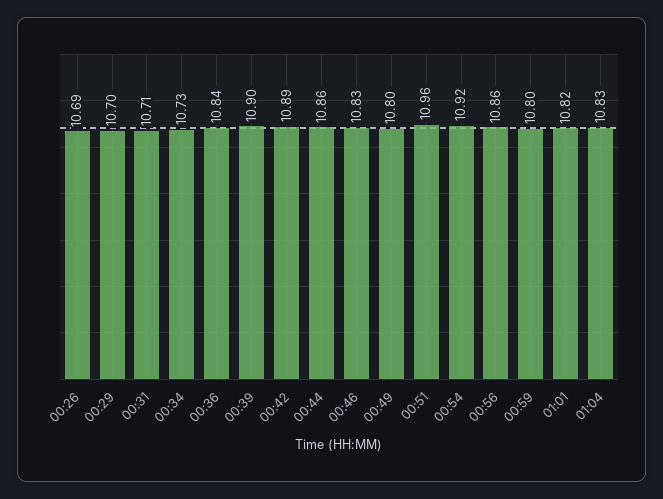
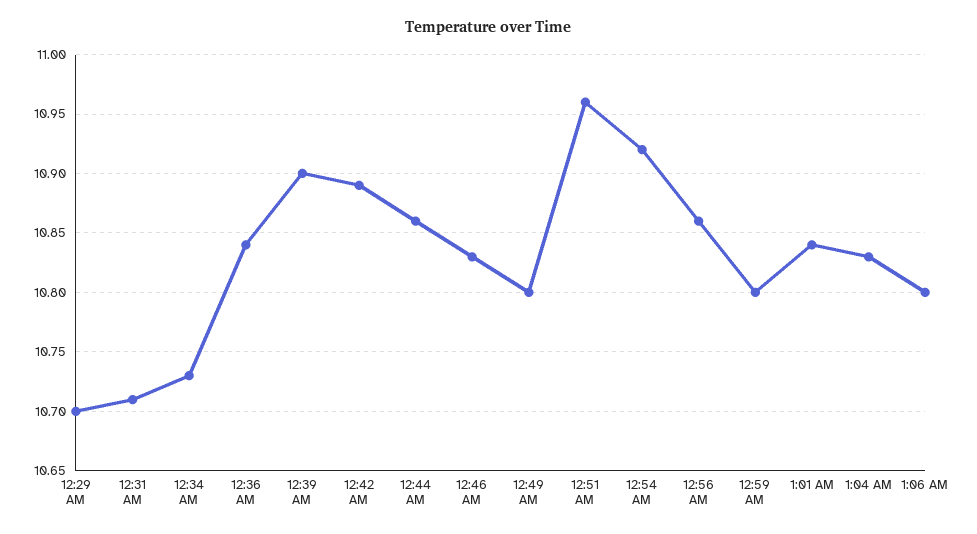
00:26: 10.69 -> none
01:01: 10.82 -> 10.84
1:06 AM: none -> 10.8

